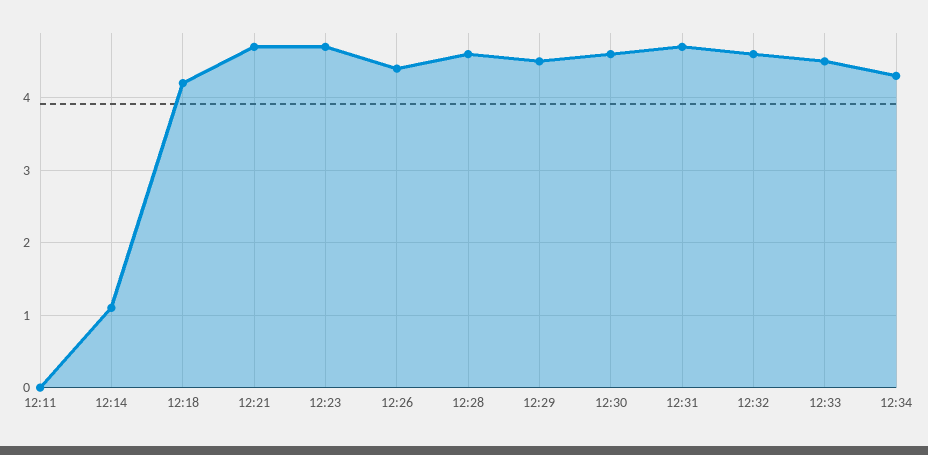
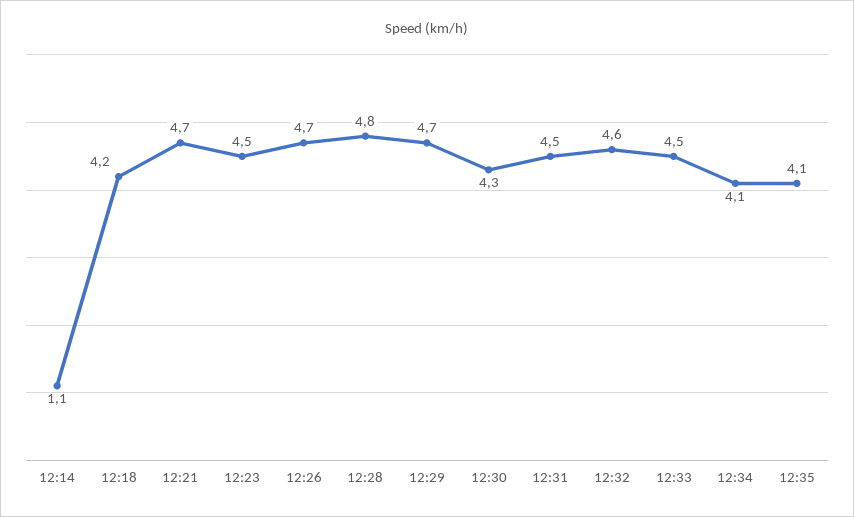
12:11: 0 -> none
12:23: 4.7 -> 4.5
12:26: 4.4 -> 4.7
12:28: 4.6 -> 4.8
12:29: 4.5 -> 4.7
12:30: 4.6 -> 4.3
12:31: 4.7 -> 4.5
12:34: 4.3 -> 4.1
12:35: none -> 4.1

